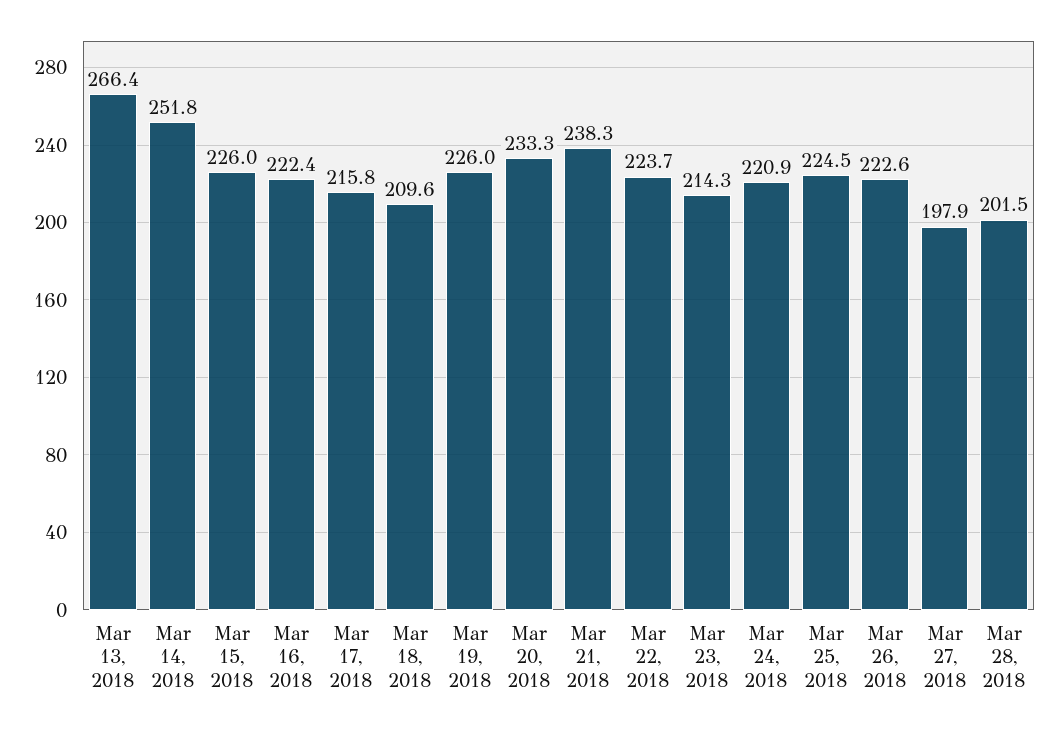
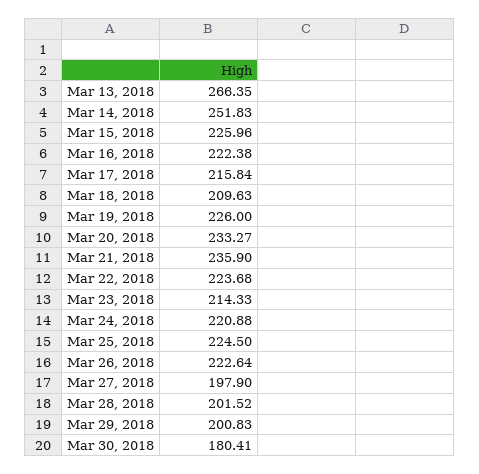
Mar 21, 2018: 238.3 -> 235.9
Mar 29, 2018: none -> 200.83
Mar 30, 2018: none -> 180.41

